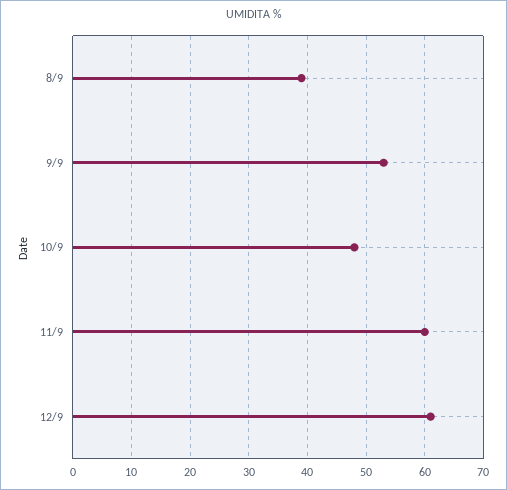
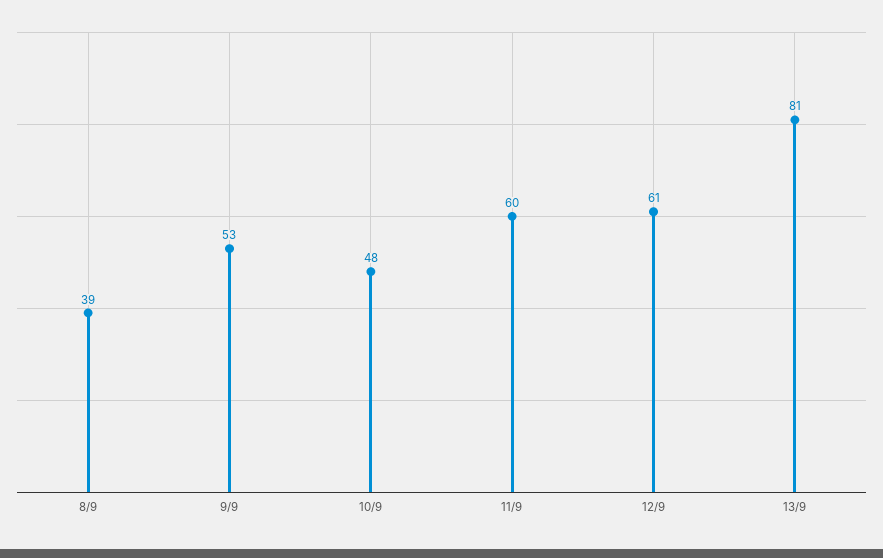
13/9: none -> 81

